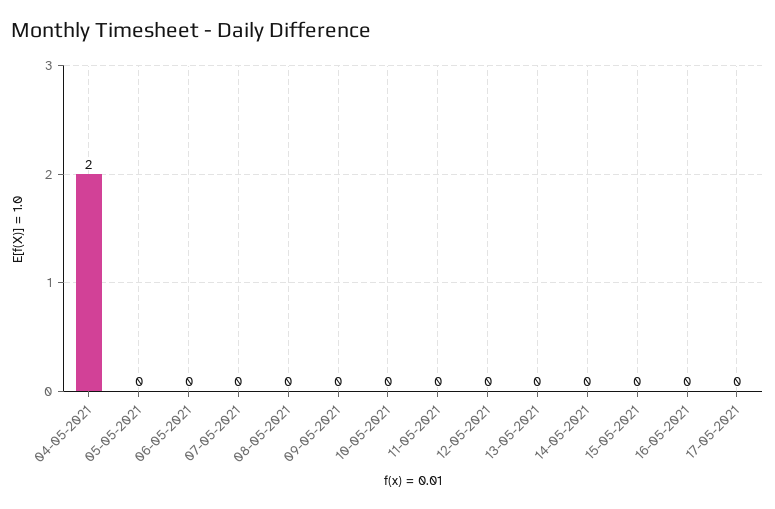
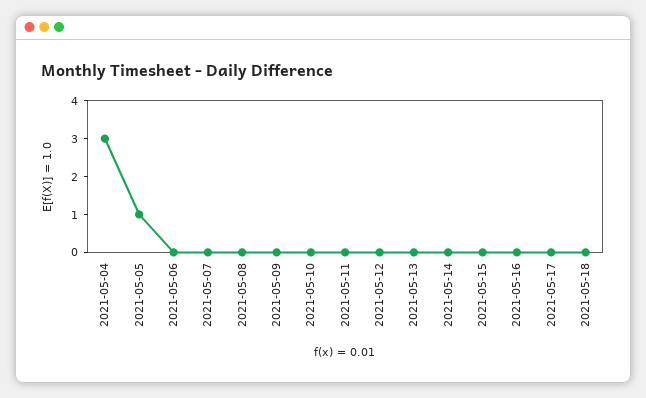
04-05-2021: 2 -> 3
05-05-2021: 0 -> 1
2021-05-18: none -> 0

